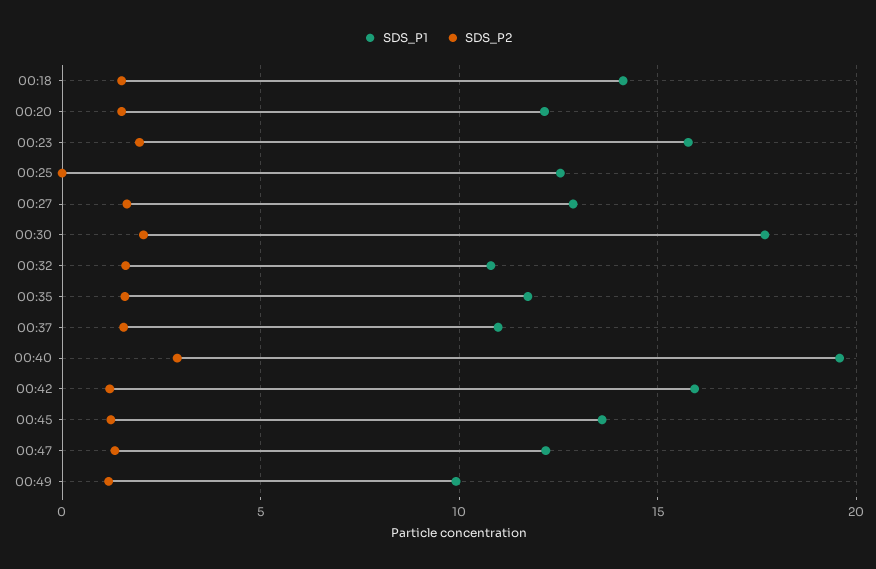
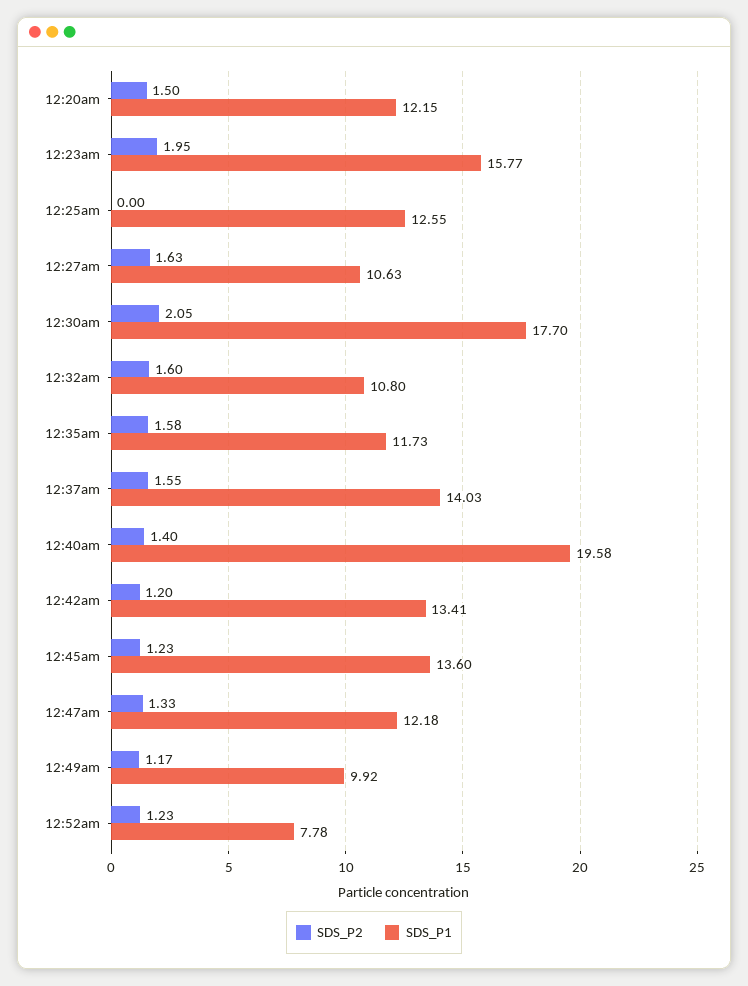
SDS_P1, 00:18: 14 -> none
SDS_P2, 00:18: 1.5 -> none
SDS_P1, 00:27: 13 -> 10.63
SDS_P1, 00:37: 11 -> 14.03
SDS_P2, 00:40: 3 -> 1.4
SDS_P1, 00:42: 16 -> 13.41
SDS_P2, 12:52am: none -> 1.23
SDS_P1, 12:52am: none -> 7.78

